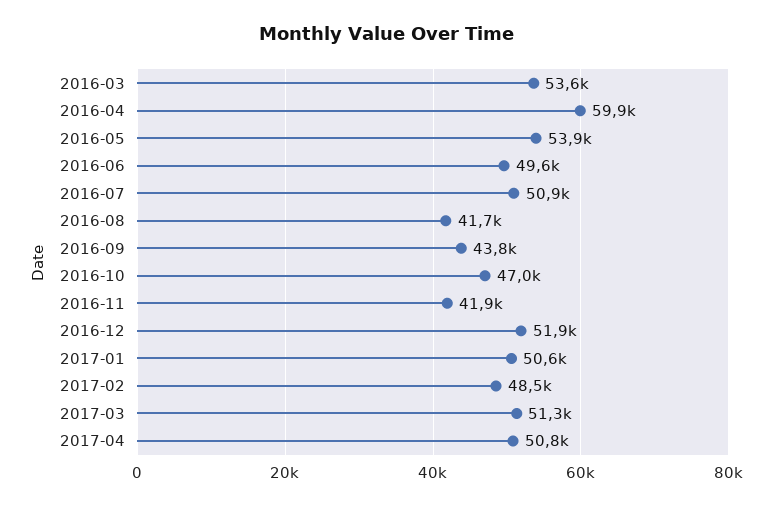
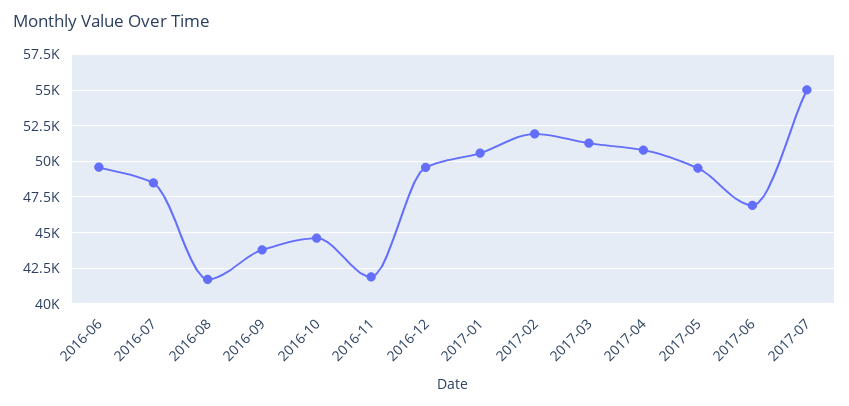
2016-03: 53600 -> none
2016-04: 59900 -> none
2016-05: 53900 -> none
2016-07: 50900 -> 48500
2016-10: 47000 -> 44500
2016-12: 51900 -> 49500
2017-02: 48500 -> 52000
2017-05: none -> 49500
2017-06: none -> 47000
2017-07: none -> 55000

